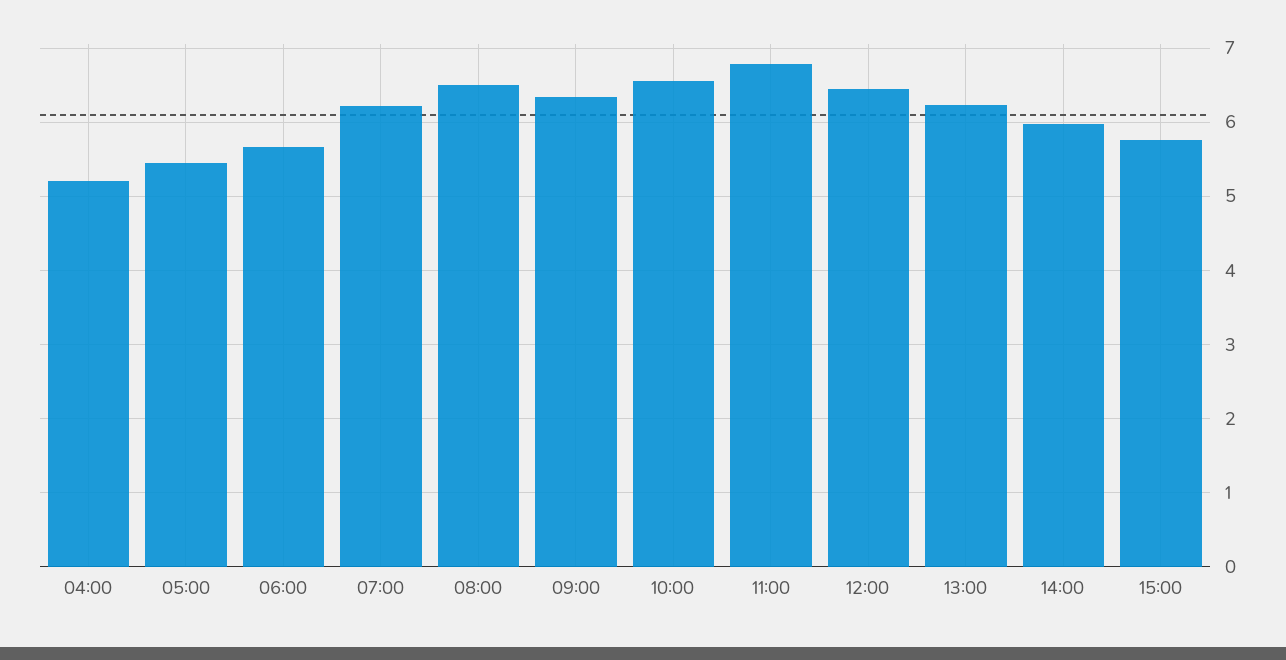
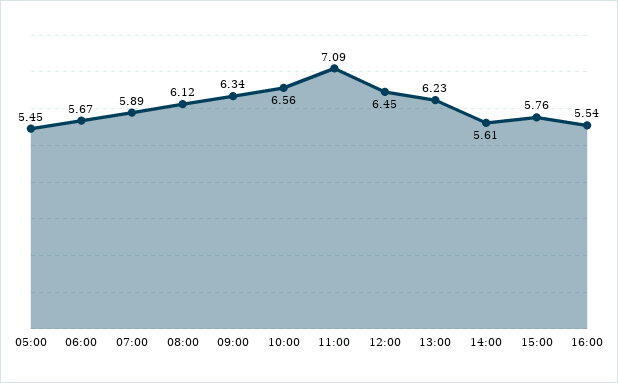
04:00: 5.2 -> none
07:00: 6.2 -> 5.89
08:00: 6.5 -> 6.12
11:00: 6.8 -> 7.09
14:00: 6 -> 5.61
16:00: none -> 5.54

